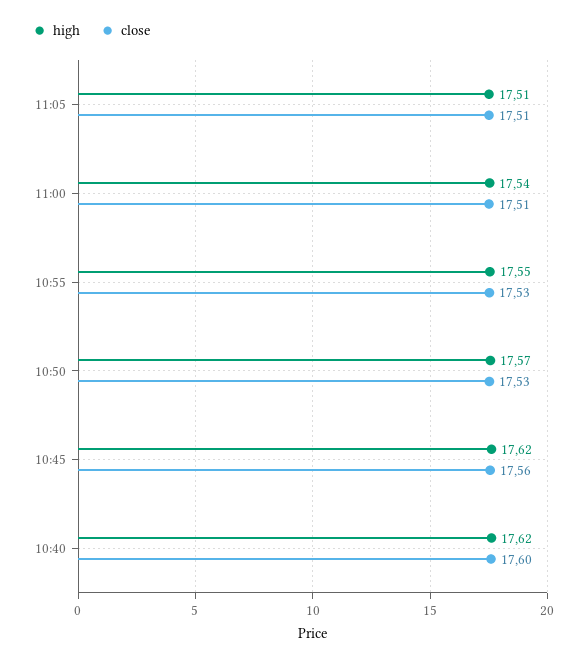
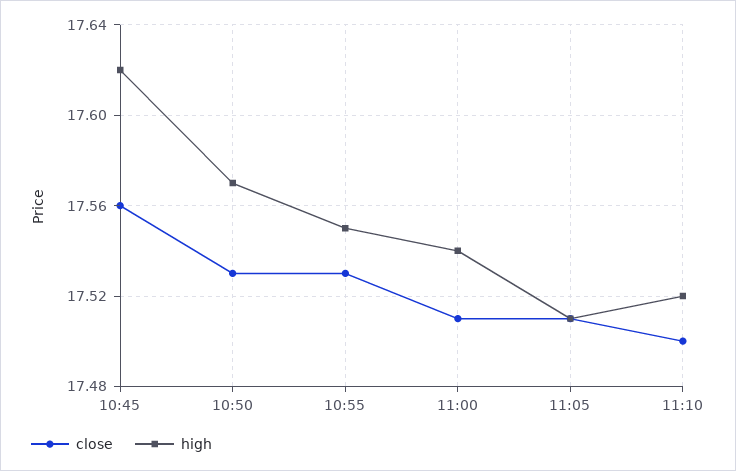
high, 10:40: 17.62 -> none
close, 10:40: 17.6 -> none
close, 11:10: none -> 17.5
high, 11:10: none -> 17.52

